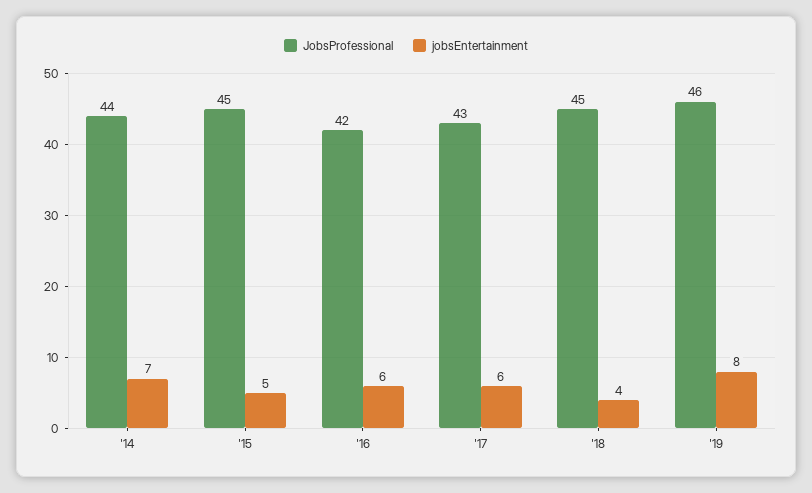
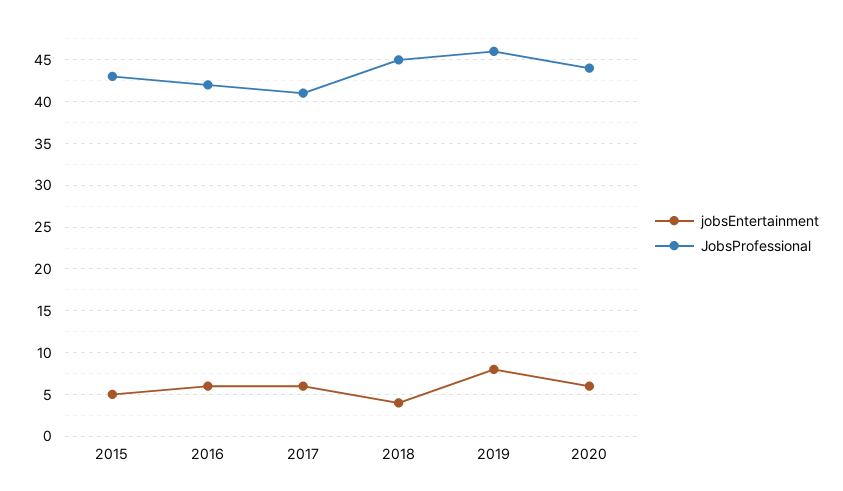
JobsProfessional, '14: 44 -> none
jobsEntertainment, '14: 7 -> none
JobsProfessional, '15: 45 -> 43
JobsProfessional, '17: 43 -> 41
jobsEntertainment, 2020: none -> 6
JobsProfessional, 2020: none -> 44

